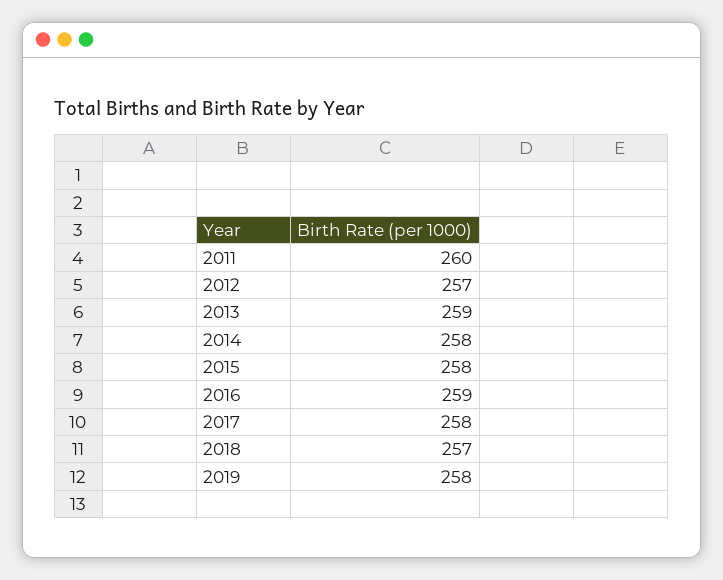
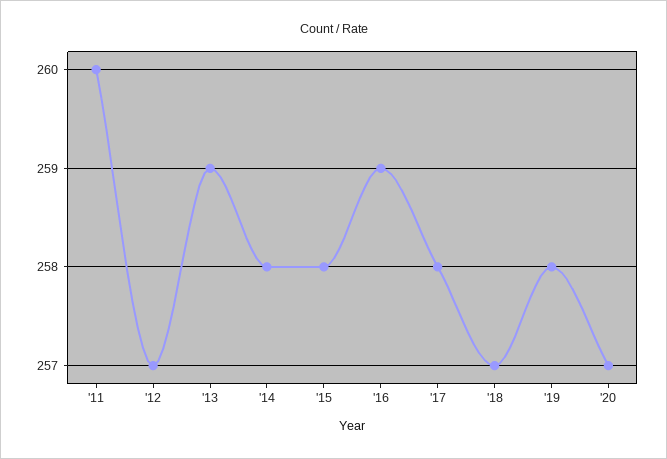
'20: none -> 257

